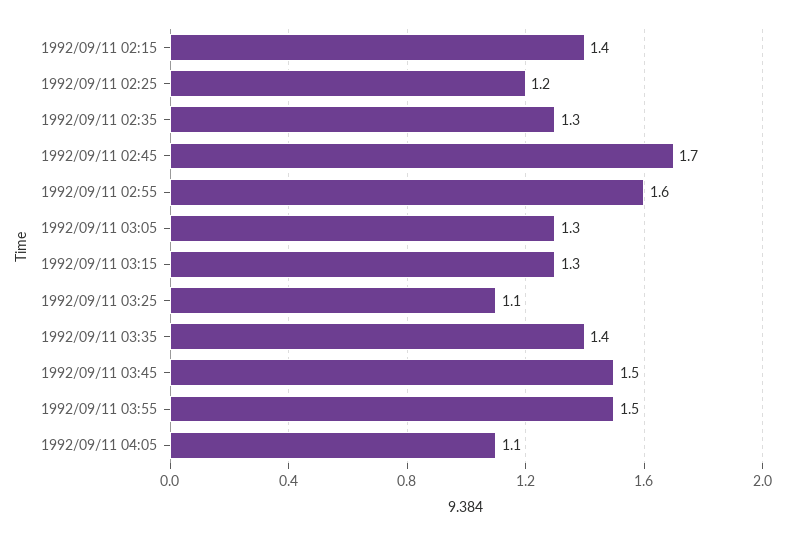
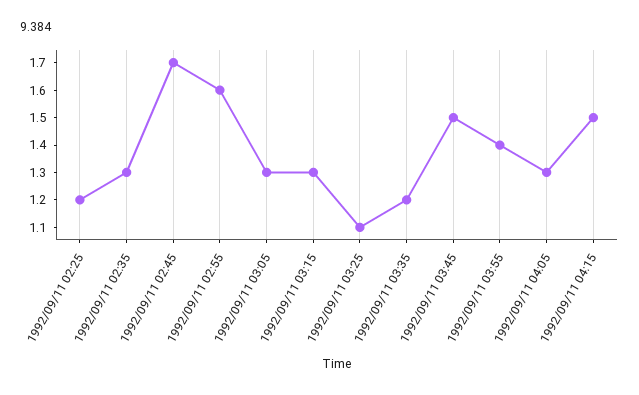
1992/09/11 02:15: 1.4 -> none
1992/09/11 03:35: 1.4 -> 1.2
1992/09/11 03:55: 1.5 -> 1.4
1992/09/11 04:05: 1.1 -> 1.3
1992/09/11 04:15: none -> 1.5

